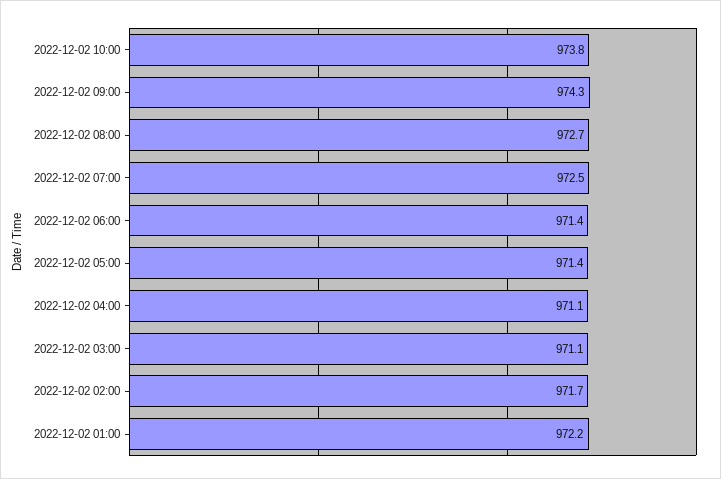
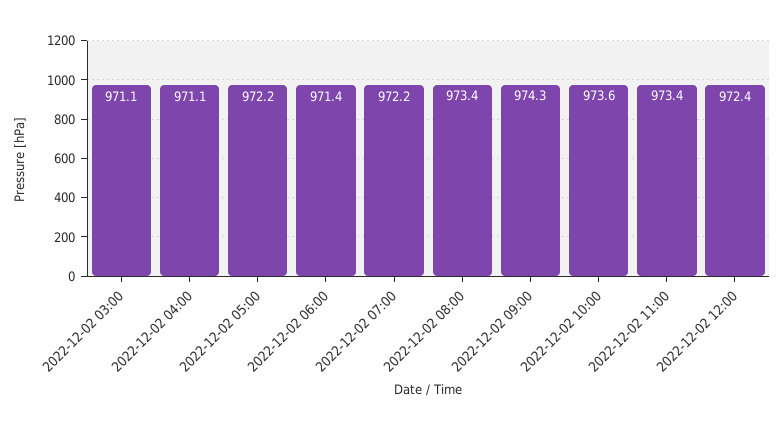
2022-12-02 10:00: 973.8 -> 973.6
2022-12-02 08:00: 972.7 -> 973.4
2022-12-02 07:00: 972.5 -> 972.2
2022-12-02 05:00: 971.4 -> 972.2
2022-12-02 02:00: 971.7 -> none
2022-12-02 01:00: 972.2 -> none
2022-12-02 11:00: none -> 973.4
2022-12-02 12:00: none -> 972.4

